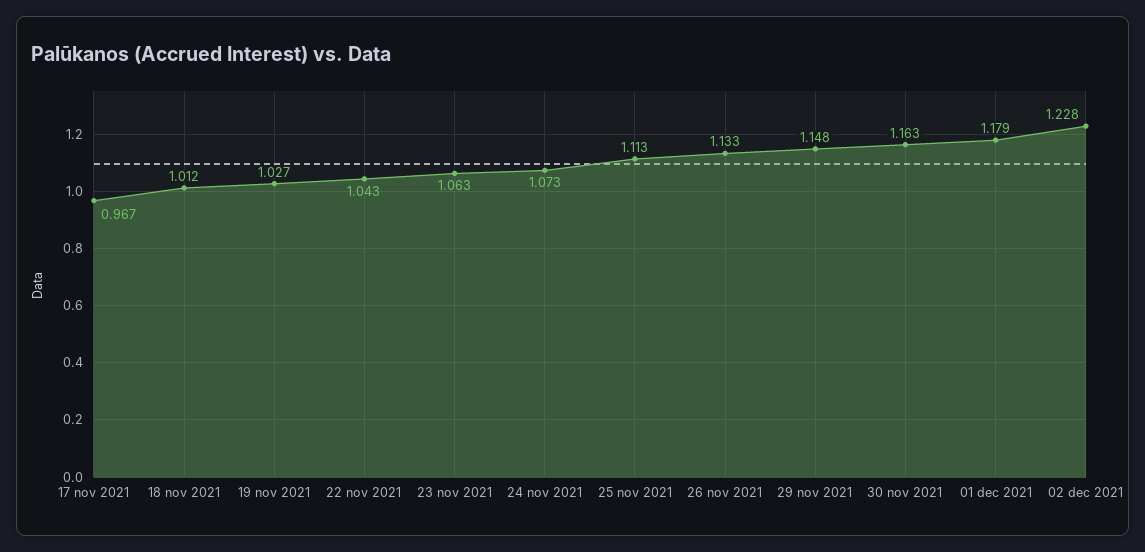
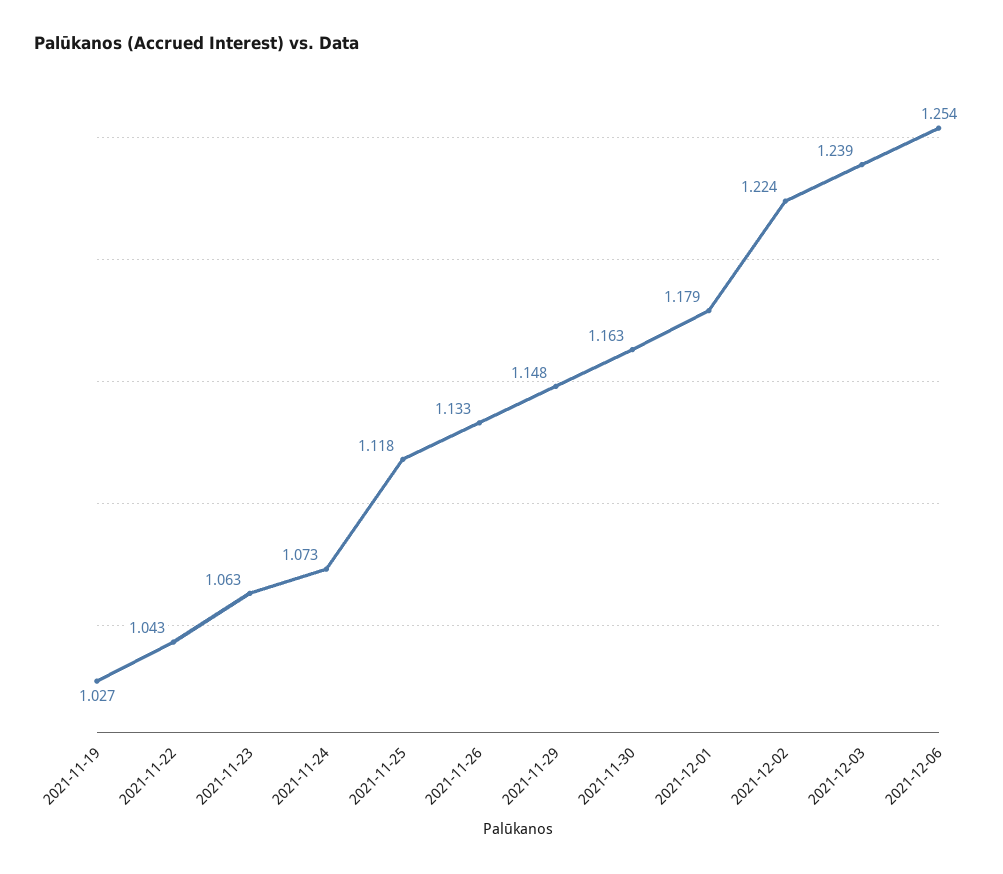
17 nov 2021: 0.967 -> none
18 nov 2021: 1.012 -> none
25 nov 2021: 1.113 -> 1.118
02 dec 2021: 1.228 -> 1.224
2021-12-03: none -> 1.239
2021-12-06: none -> 1.254

